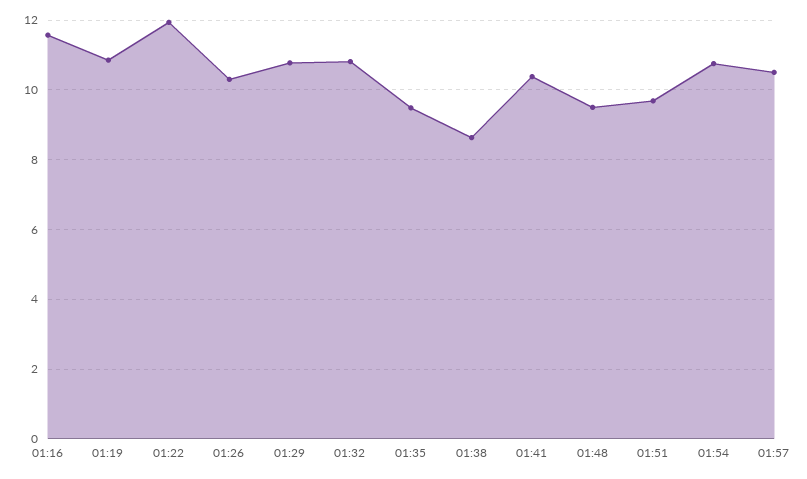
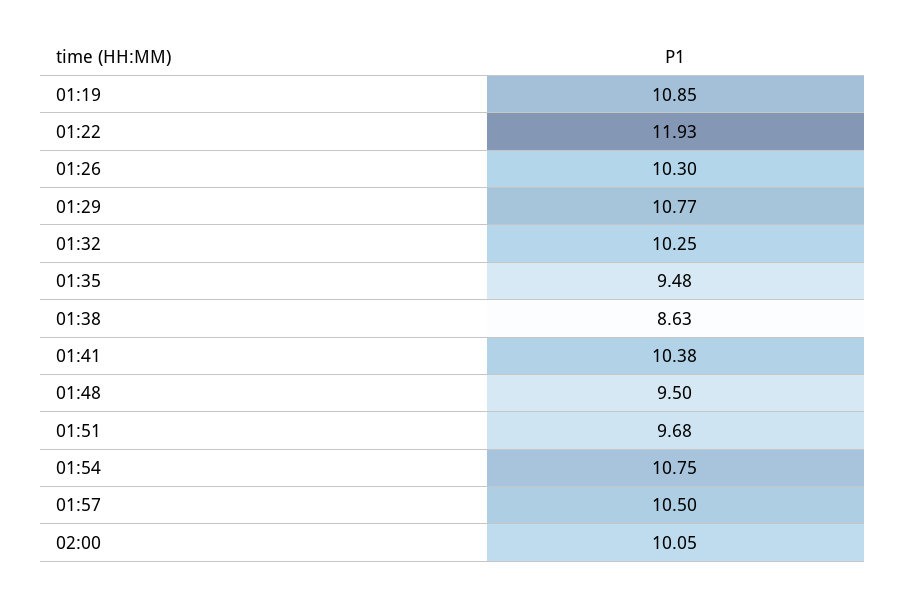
01:16: 11.6 -> none
01:32: 10.8 -> 10.25
02:00: none -> 10.05

